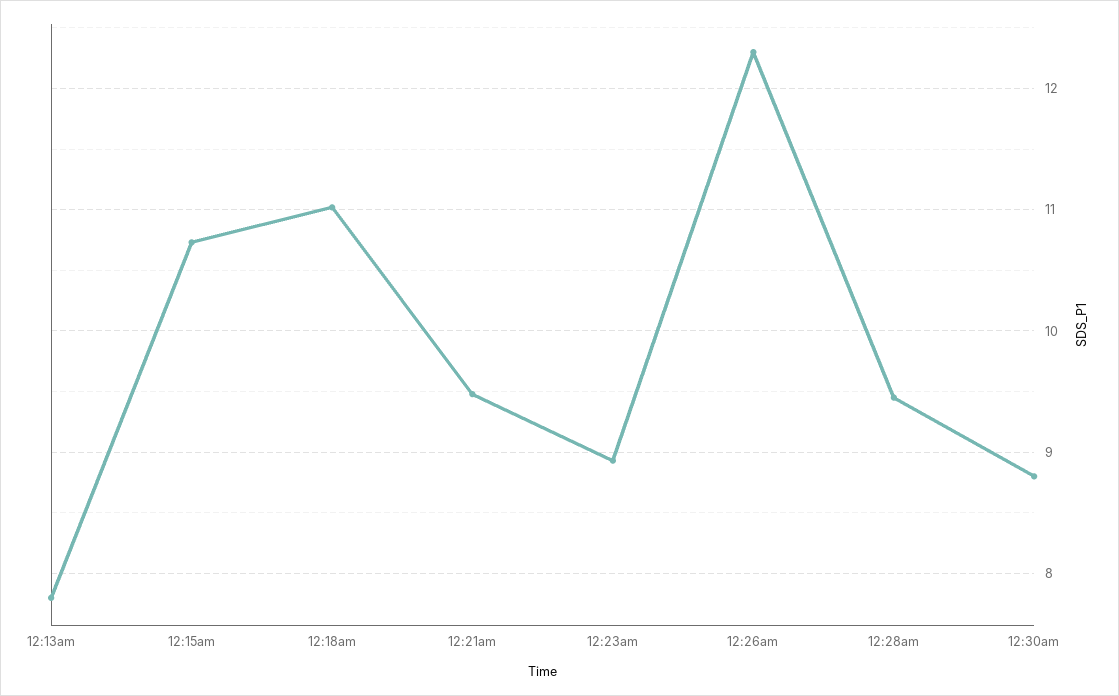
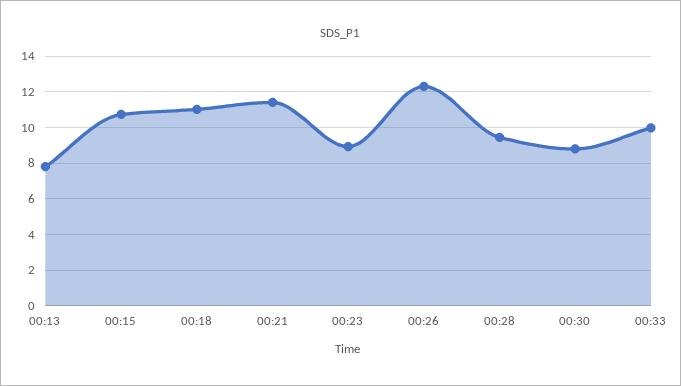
12:21am: 9.5 -> 11.5
00:33: none -> 10

